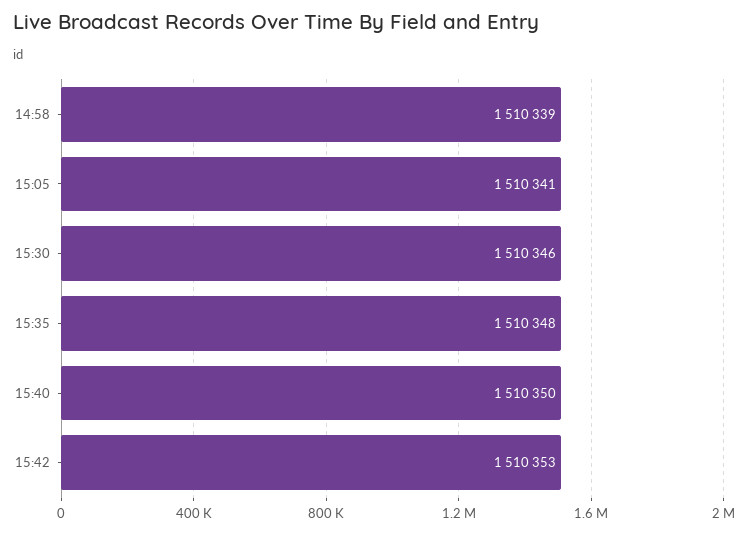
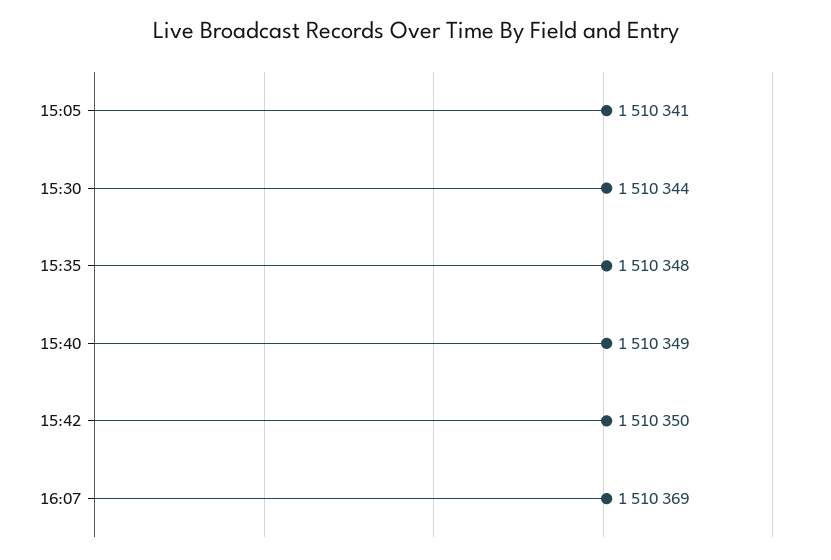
14:58: 1510339 -> none
15:30: 1510346 -> 1510344
15:40: 1510350 -> 1510349
15:42: 1510353 -> 1510350
16:07: none -> 1510369

